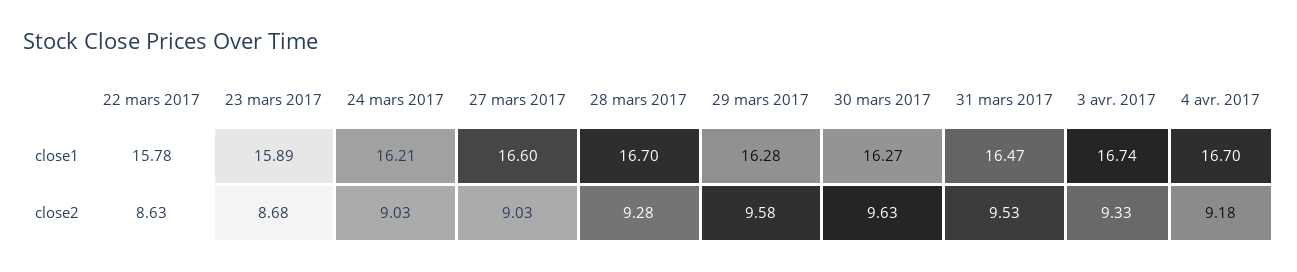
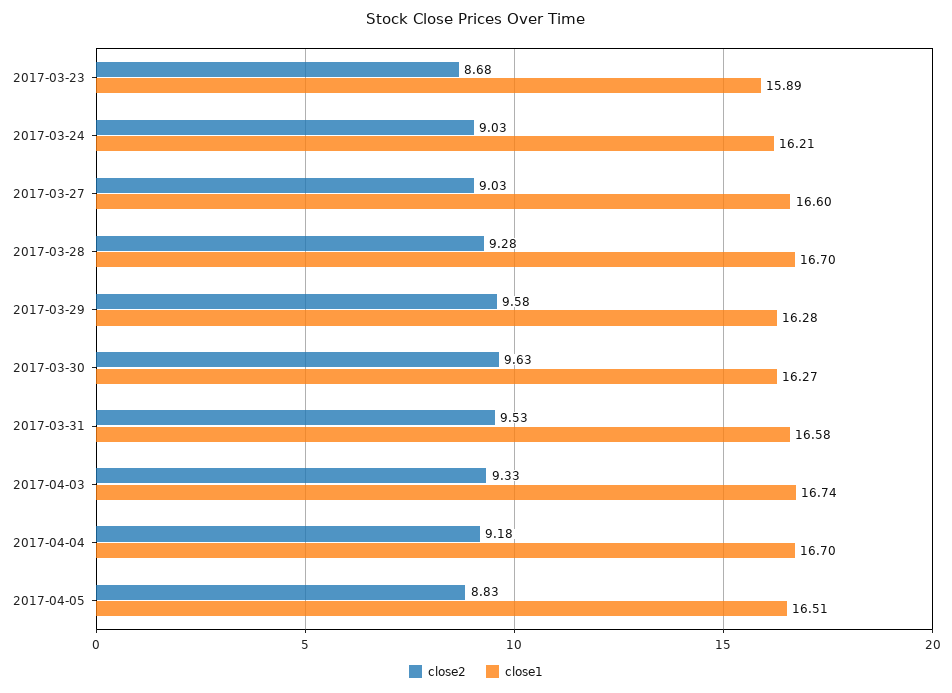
close1, 22 mars 2017: 15.78 -> none
close1, 31 mars 2017: 16.47 -> 16.58
close2, 22 mars 2017: 8.63 -> none
close2, 2017-04-05: none -> 8.83
close1, 2017-04-05: none -> 16.51

